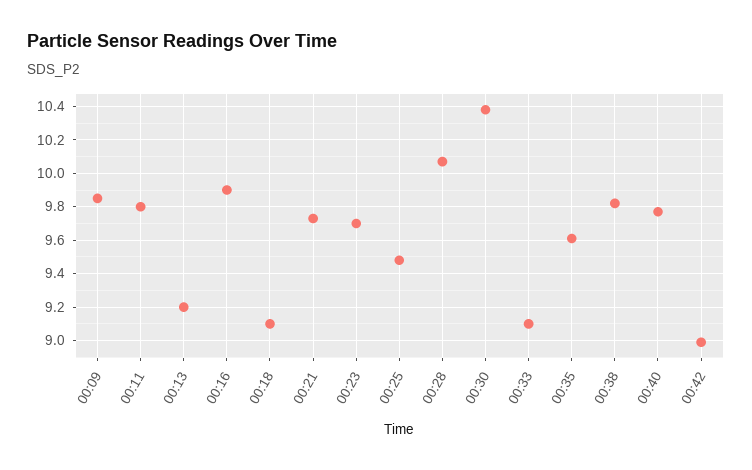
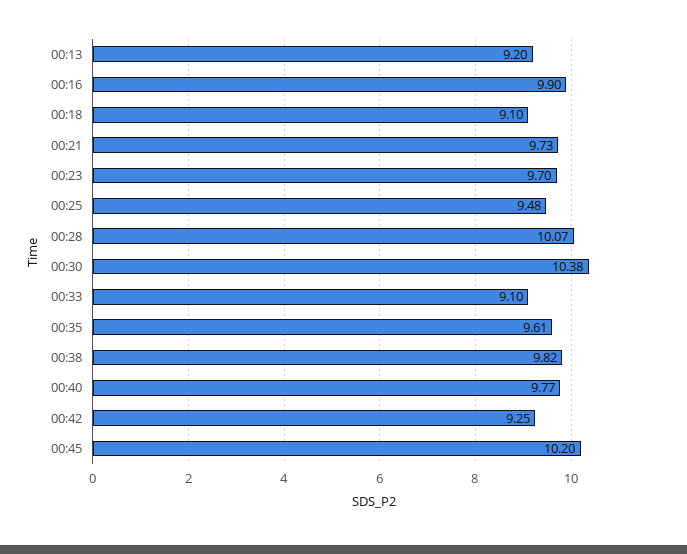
00:09: 9.85 -> none
00:11: 9.8 -> none
00:42: 9 -> 9.25
00:45: none -> 10.2

